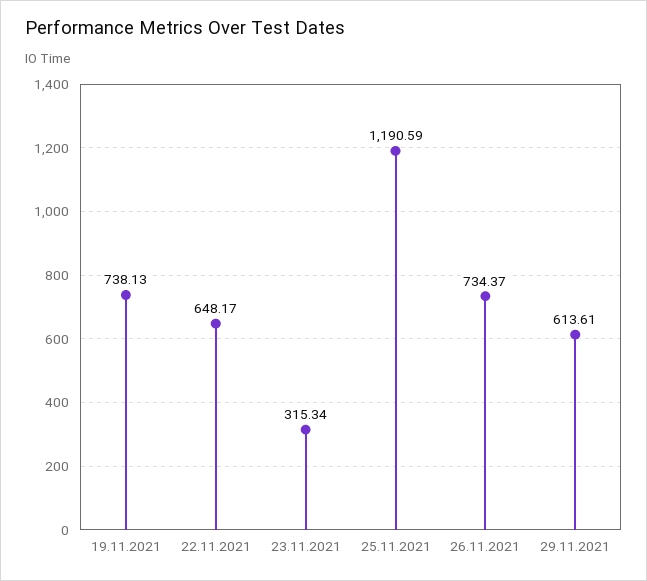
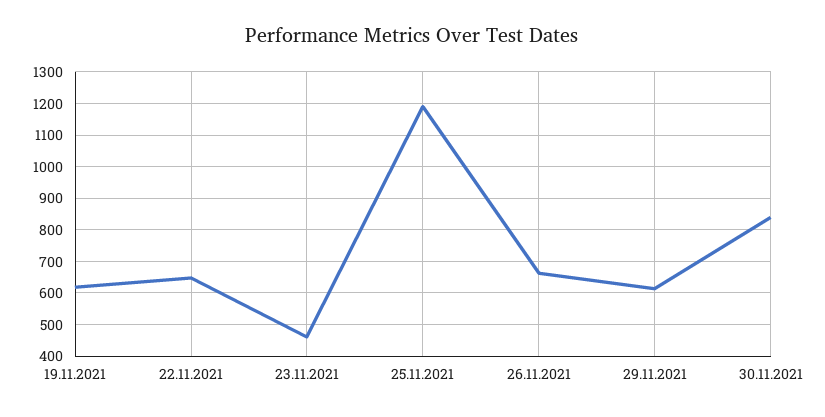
19.11.2021: 738.13 -> 620
23.11.2021: 315.34 -> 460
26.11.2021: 734.37 -> 660
30.11.2021: none -> 840

